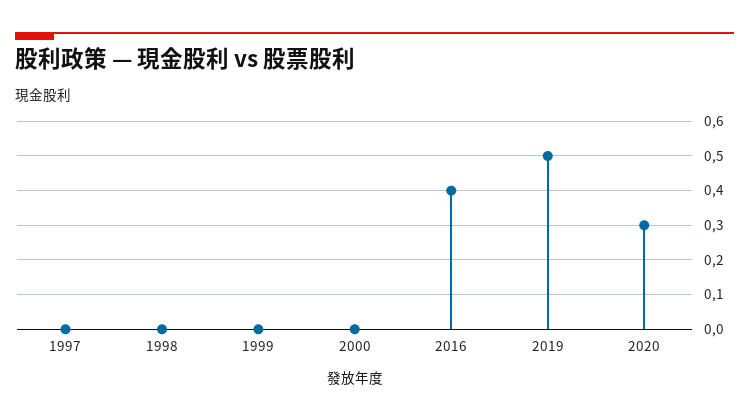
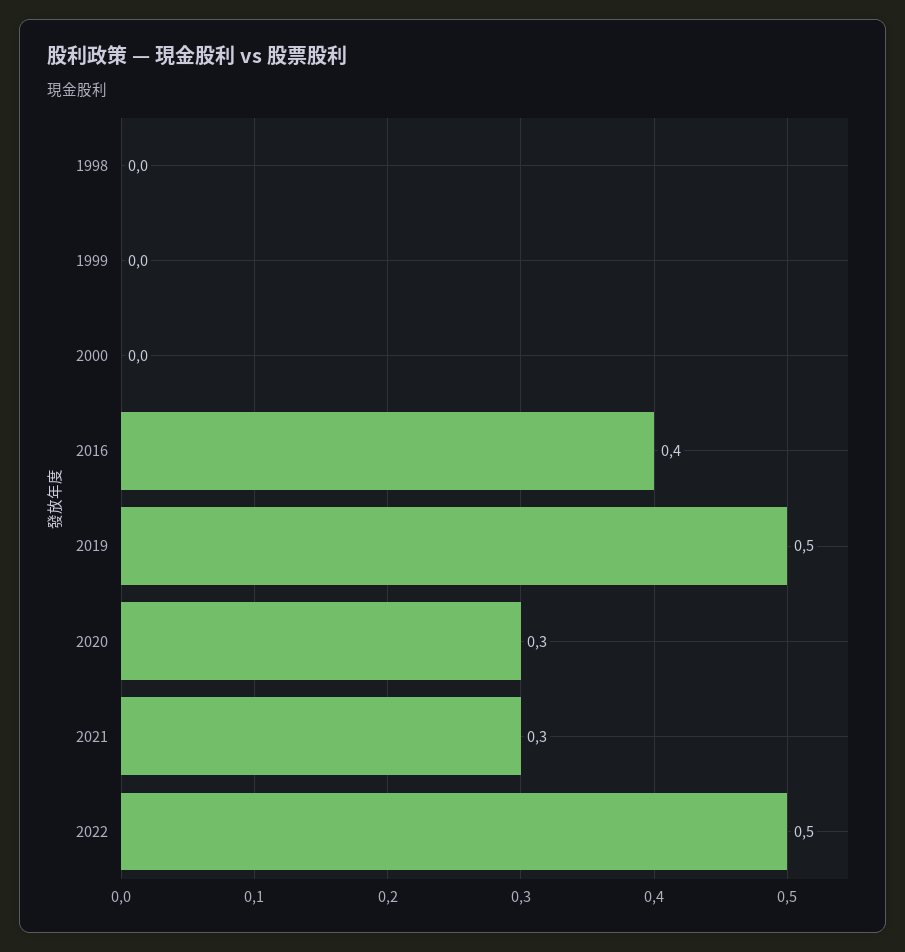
1997: 0 -> none
2021: none -> 0.3
2022: none -> 0.5

